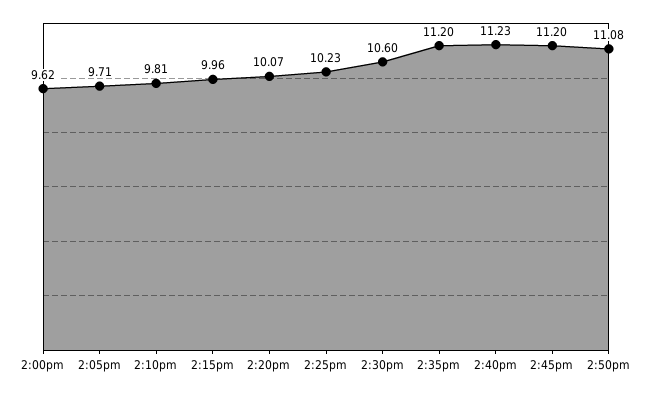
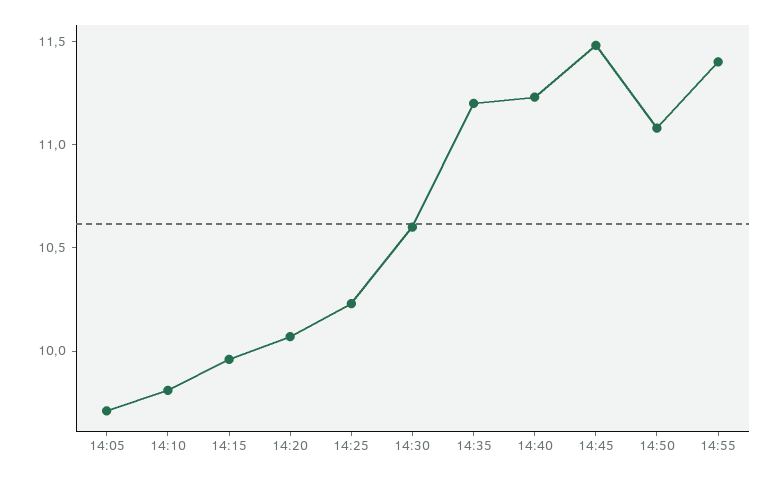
2:00pm: 9.62 -> none
2:45pm: 11.2 -> 11.5
14:55: none -> 11.4

